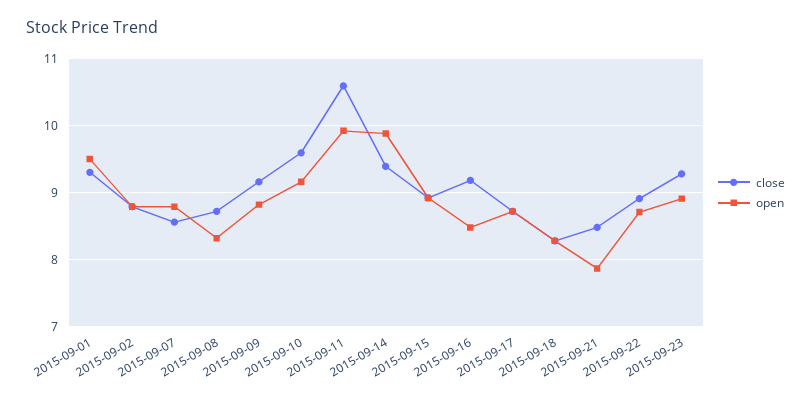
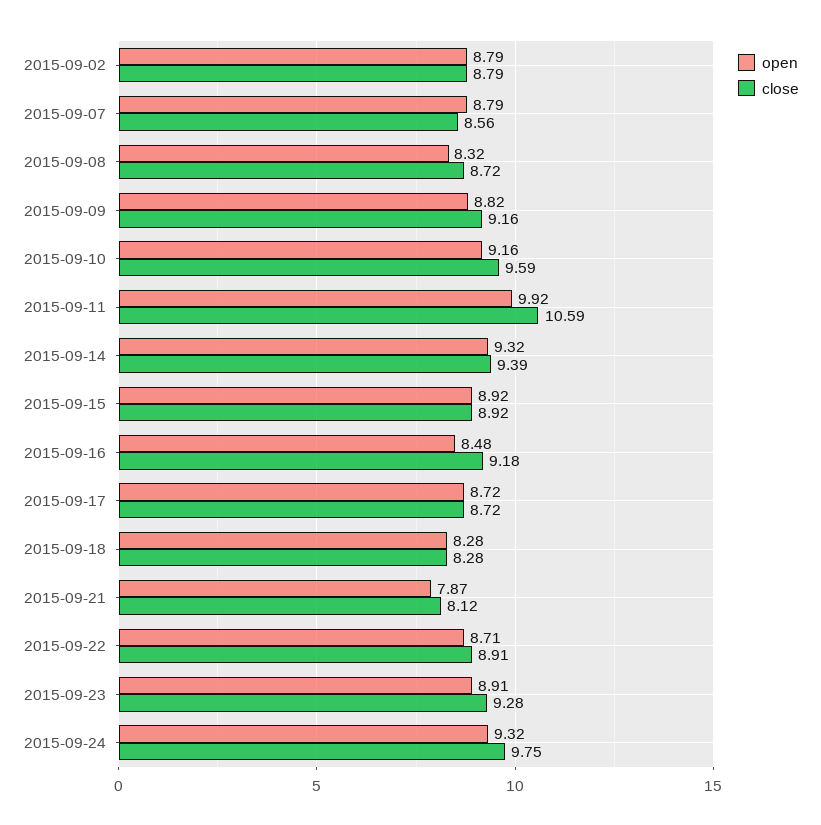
close, 2015-09-01: 9.3 -> none
open, 2015-09-01: 9.5 -> none
open, 2015-09-14: 9.9 -> 9.32
close, 2015-09-21: 8.5 -> 8.12
open, 2015-09-24: none -> 9.32
close, 2015-09-24: none -> 9.75

